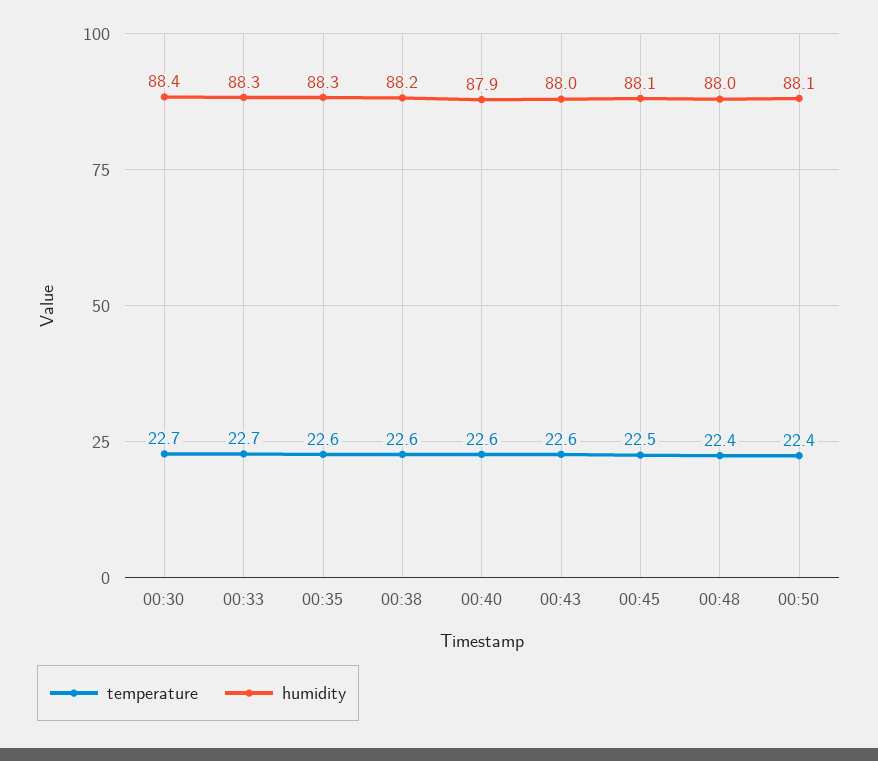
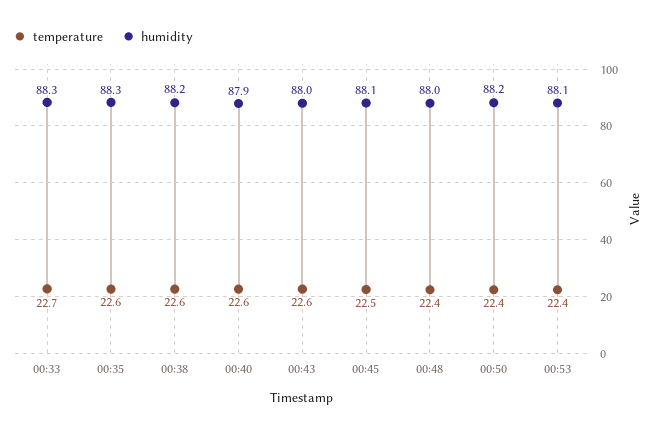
temperature, 00:30: 22.7 -> none
humidity, 00:30: 88.4 -> none
humidity, 00:50: 88.1 -> 88.2
temperature, 00:53: none -> 22.4
humidity, 00:53: none -> 88.1

